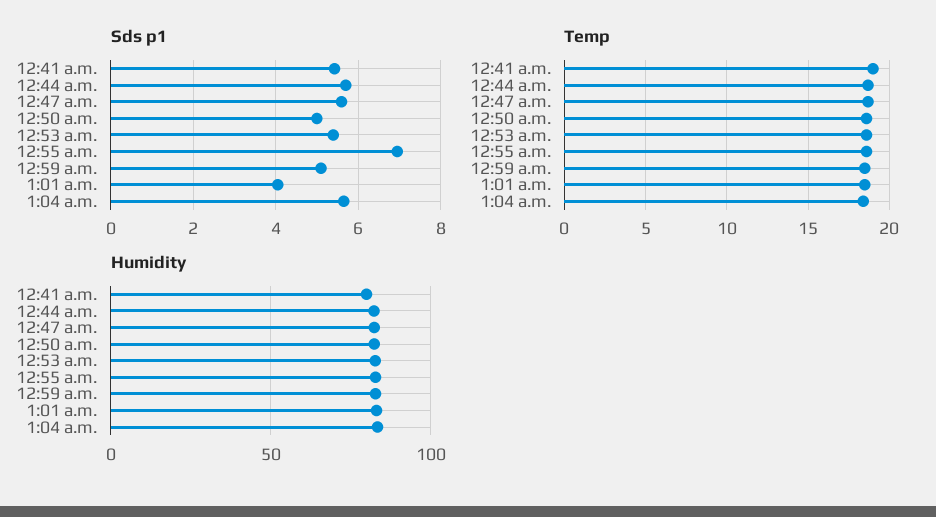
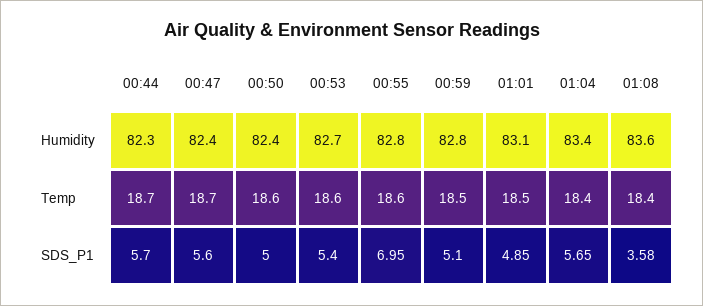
Sds p1, 12:41 a.m.: 5.4 -> none
Sds p1, 1:01 a.m.: 4 -> 4.85
Temp, 12:41 a.m.: 19 -> none
Humidity, 12:41 a.m.: 80 -> none
Humidity, 01:08: none -> 83.6
Temp, 01:08: none -> 18.4
Sds p1, 01:08: none -> 3.58

